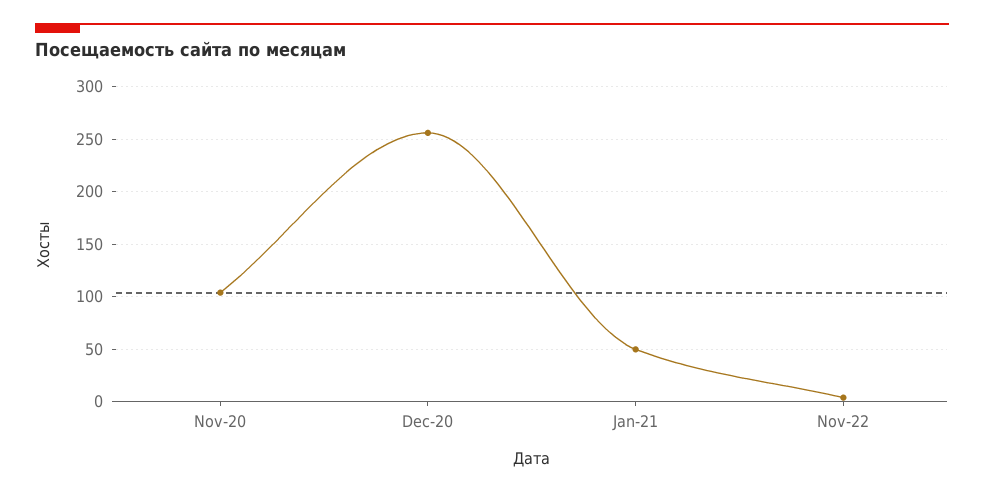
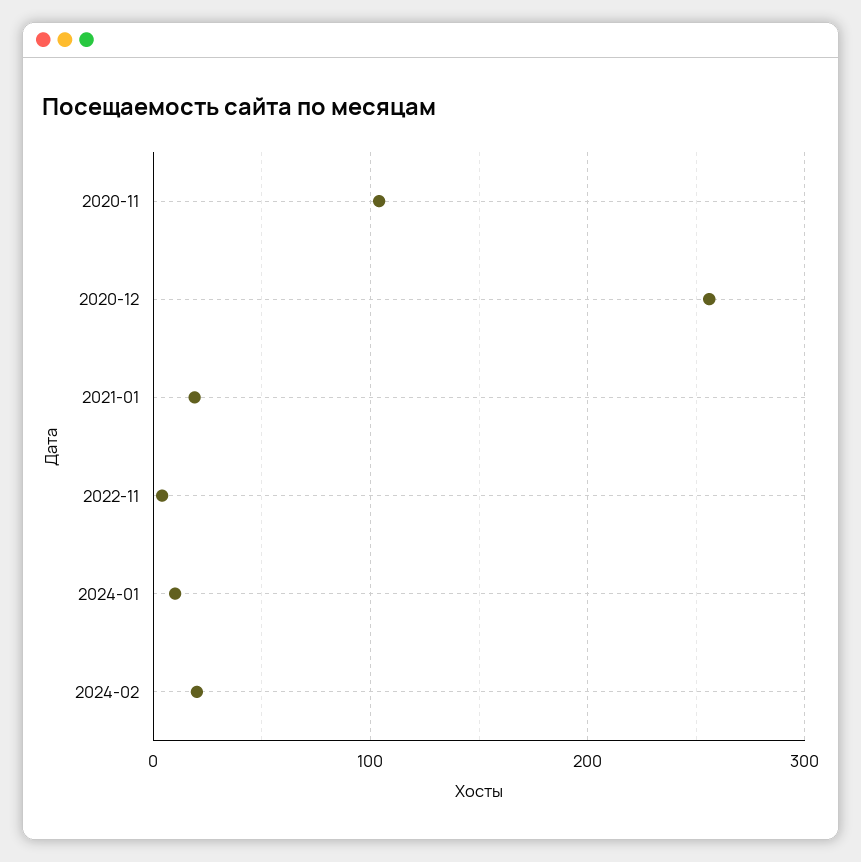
Jan-21: 50 -> 20
2024-01: none -> 10
2024-02: none -> 20

